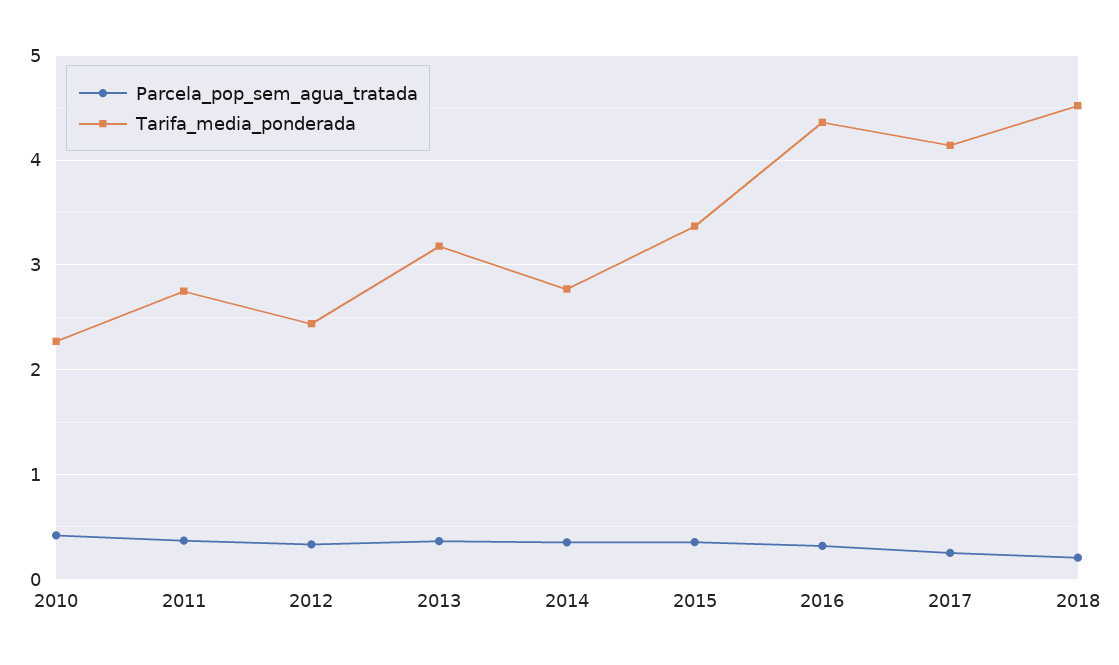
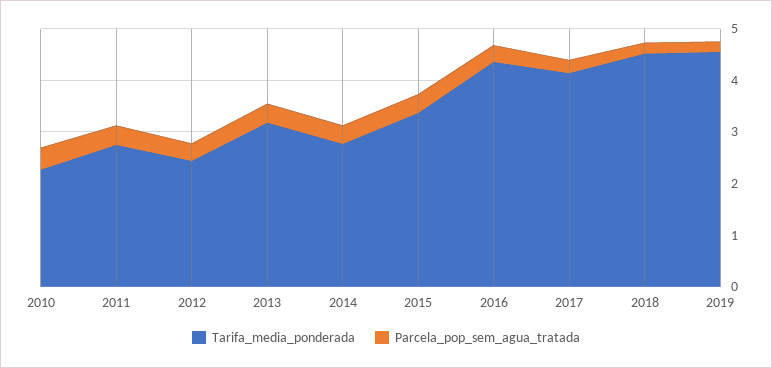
Tarifa_media_ponderada, 2019: none -> 4.6
Parcela_pop_sem_agua_tratada, 2019: none -> 0.2

